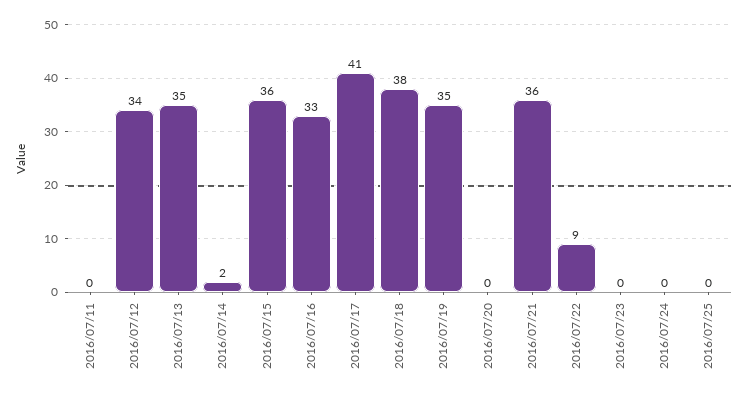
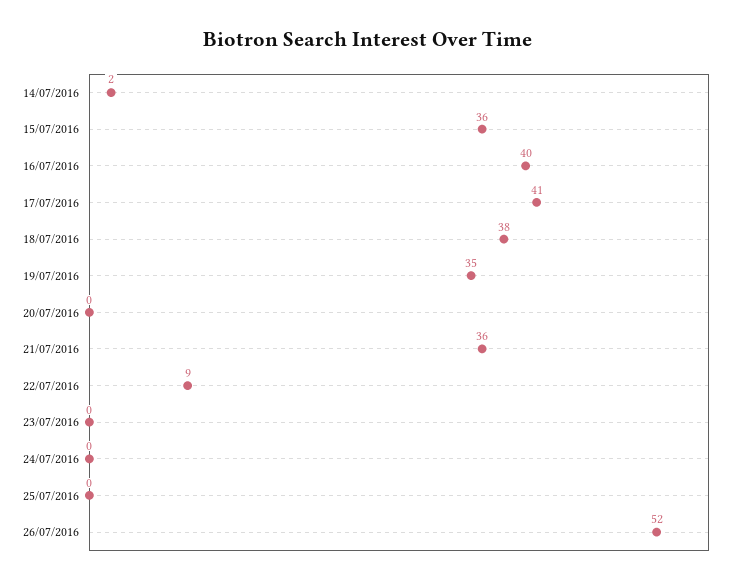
2016/07/11: 0 -> none
2016/07/12: 34 -> none
2016/07/13: 35 -> none
2016/07/16: 33 -> 40
26/07/2016: none -> 52

